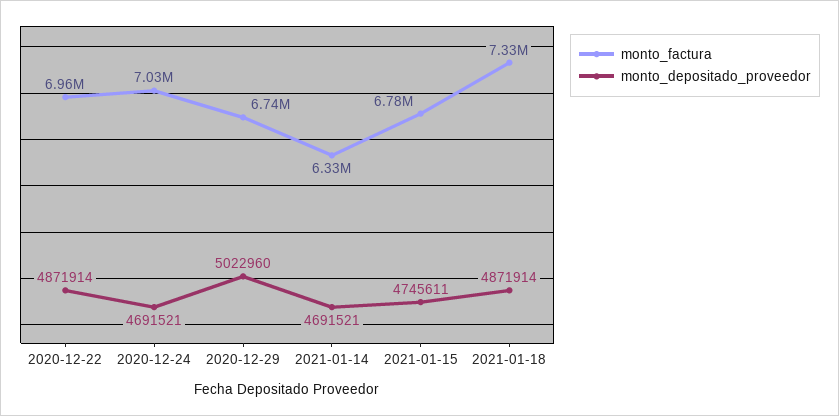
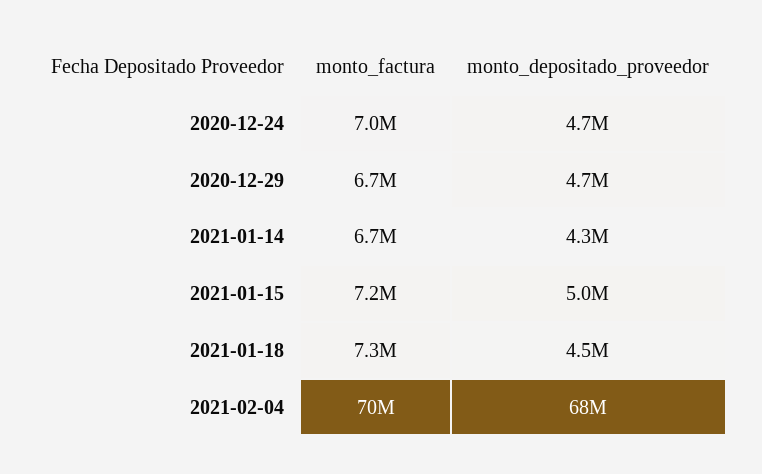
monto_factura, 2020-12-22: 6960000 -> none
monto_depositado_proveedor, 2020-12-22: 4871914 -> none
monto_depositado_proveedor, 2020-12-29: 5022960 -> 4700000
monto_factura, 2021-01-14: 6330000 -> 6700000
monto_depositado_proveedor, 2021-01-14: 4691521 -> 4300000
monto_factura, 2021-01-15: 6780000 -> 7200000
monto_depositado_proveedor, 2021-01-15: 4745611 -> 5000000
monto_depositado_proveedor, 2021-01-18: 4871914 -> 4500000
monto_factura, 2021-02-04: none -> 70000000
monto_depositado_proveedor, 2021-02-04: none -> 68000000

